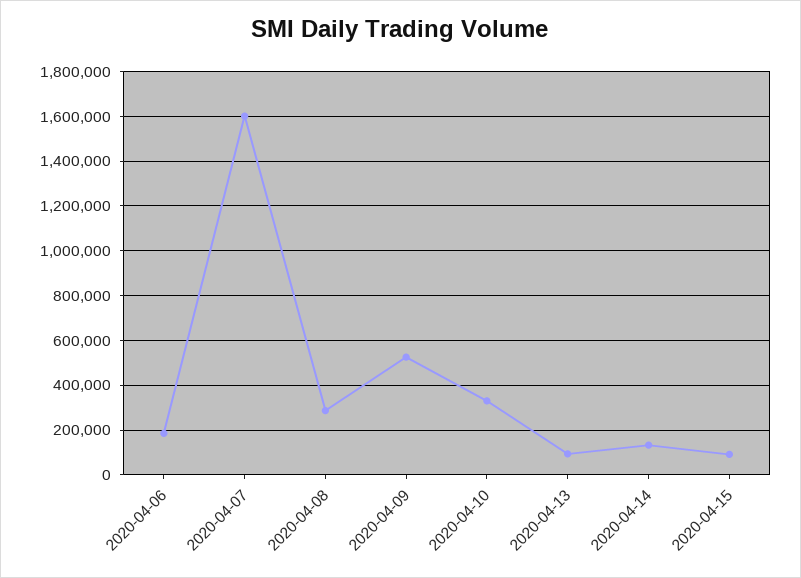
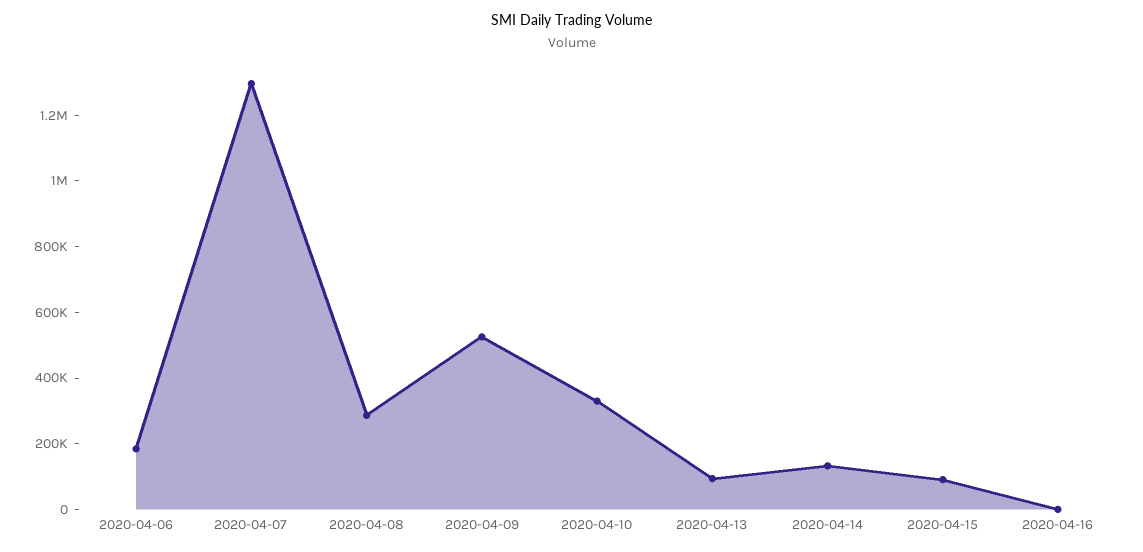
2020-04-07: 1600000 -> 1300000
2020-04-16: none -> 0

